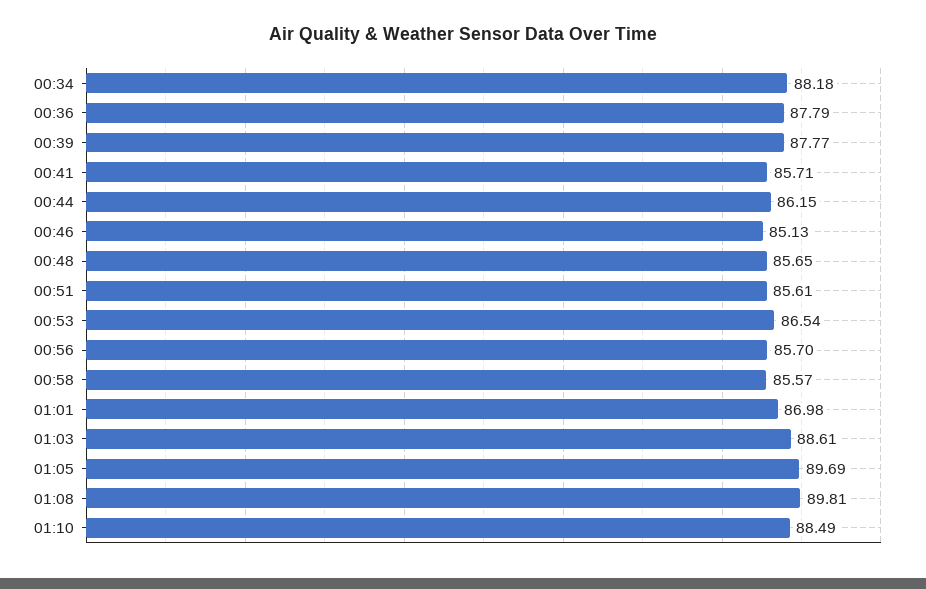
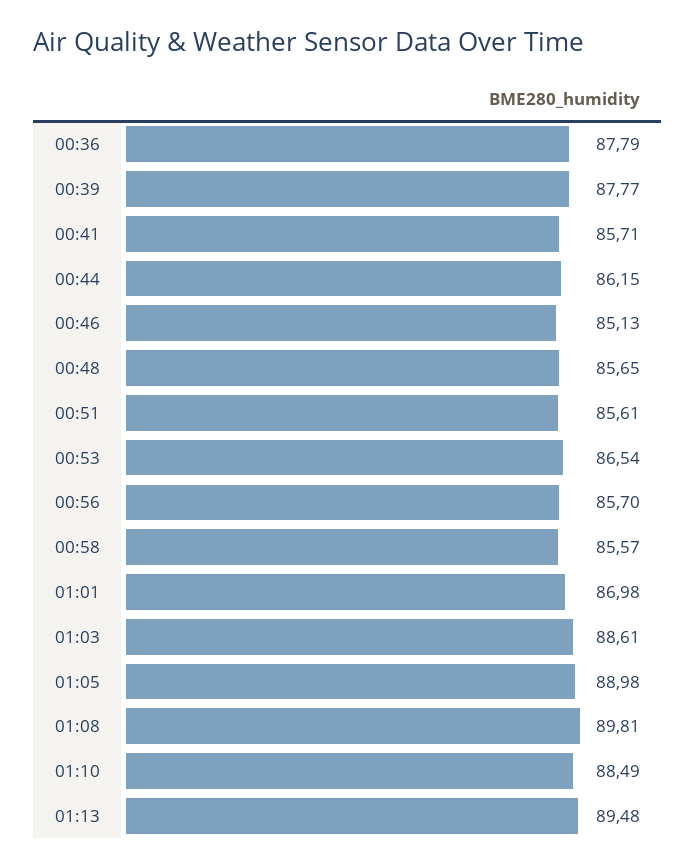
00:34: 88.18 -> none
01:05: 89.69 -> 88.98
01:13: none -> 89.48

